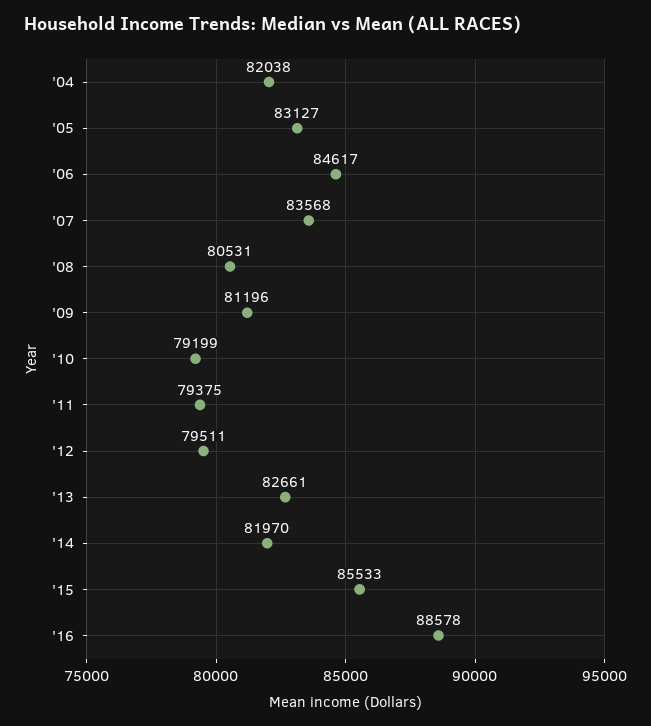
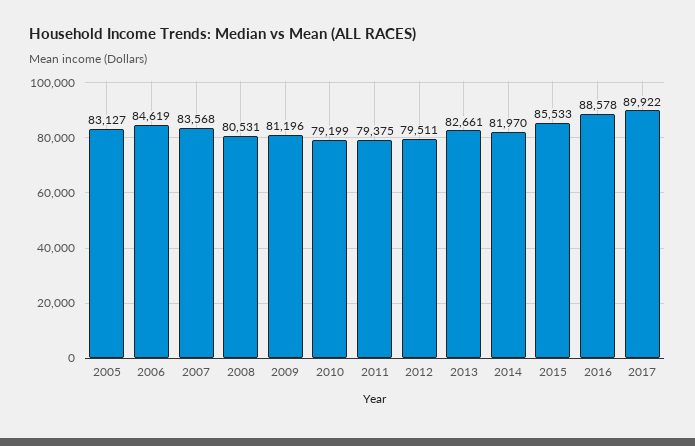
'04: 82038 -> none
'06: 84617 -> 84619
2017: none -> 89922

